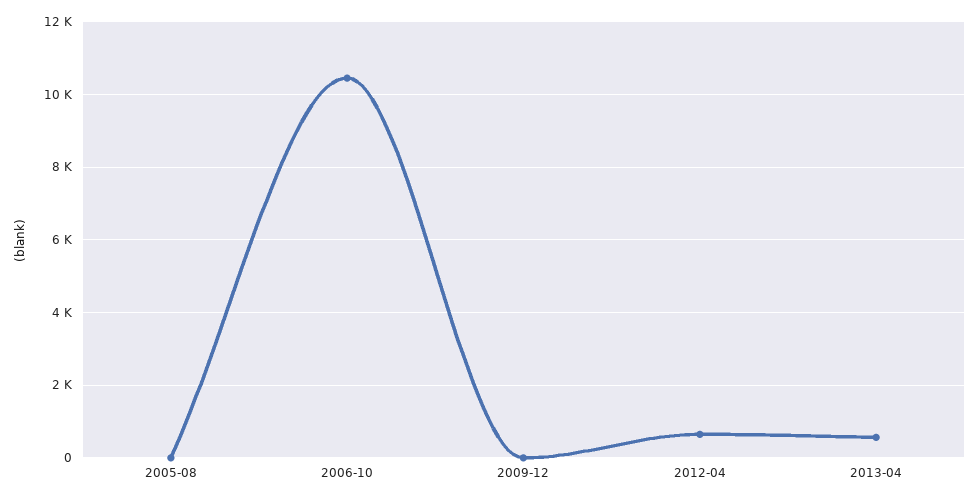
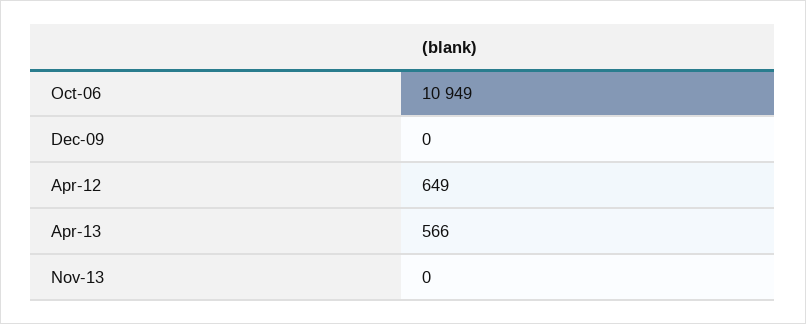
2005-08: 0 -> none
2006-10: 10400 -> 10949
Nov-13: none -> 0

